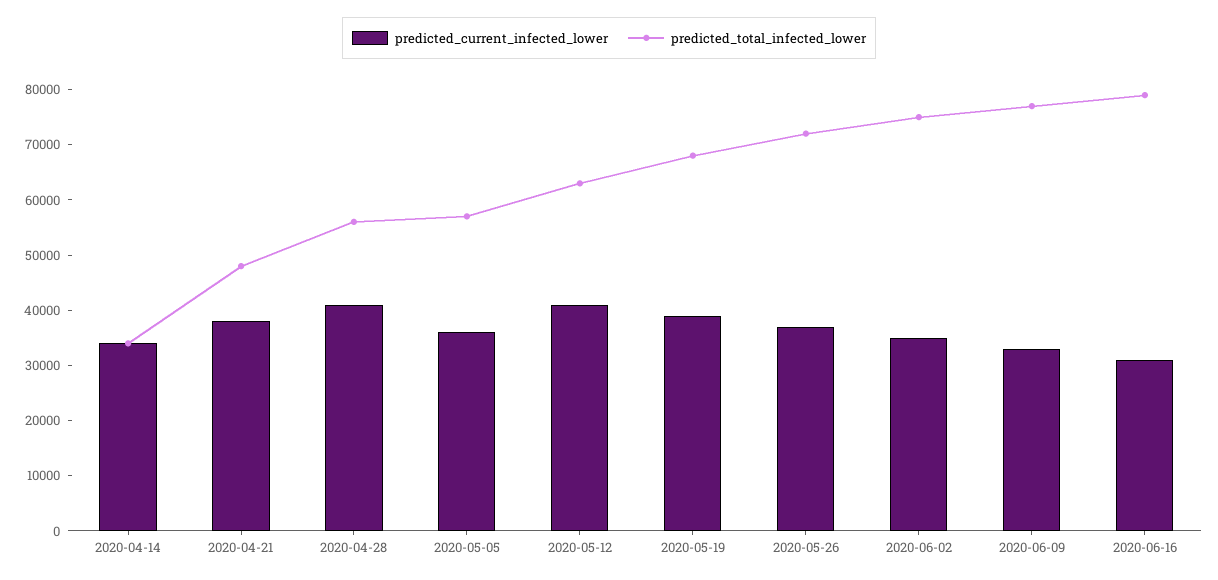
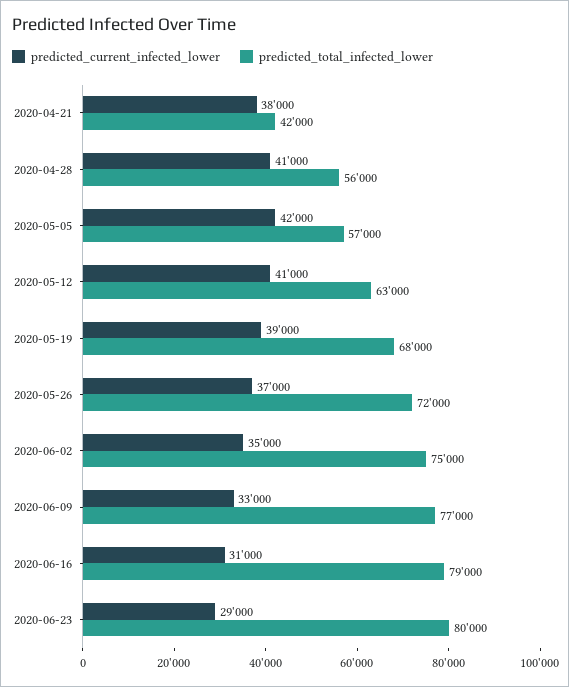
predicted_current_infected_lower, 2020-04-14: 34000 -> none
predicted_total_infected_lower, 2020-04-14: 34000 -> none
predicted_total_infected_lower, 2020-04-21: 48000 -> 42000
predicted_current_infected_lower, 2020-05-05: 36000 -> 42000
predicted_current_infected_lower, 2020-06-23: none -> 29000
predicted_total_infected_lower, 2020-06-23: none -> 80000

